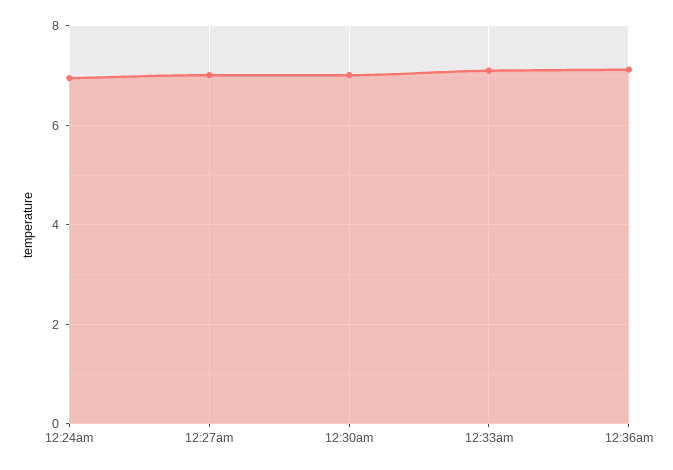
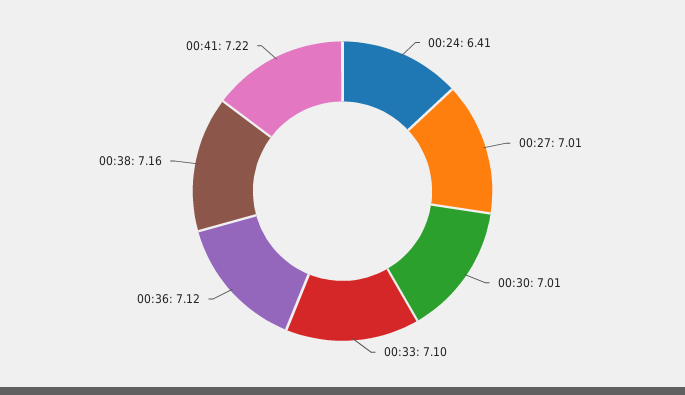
12:24am: 7 -> 6.41
00:38: none -> 7.16
00:41: none -> 7.22

